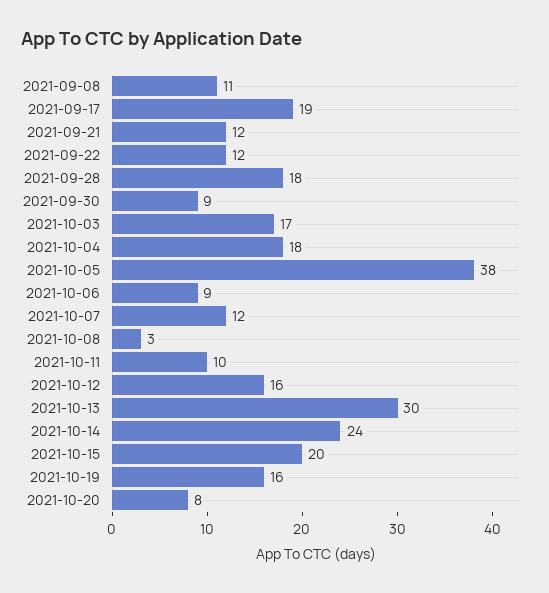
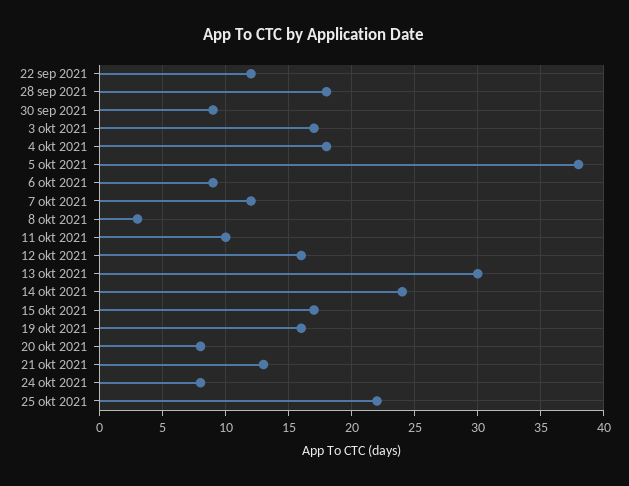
2021-09-08: 11 -> none
2021-09-17: 19 -> none
2021-09-21: 12 -> none
2021-10-15: 20 -> 17
21 okt 2021: none -> 13
24 okt 2021: none -> 8
25 okt 2021: none -> 22

